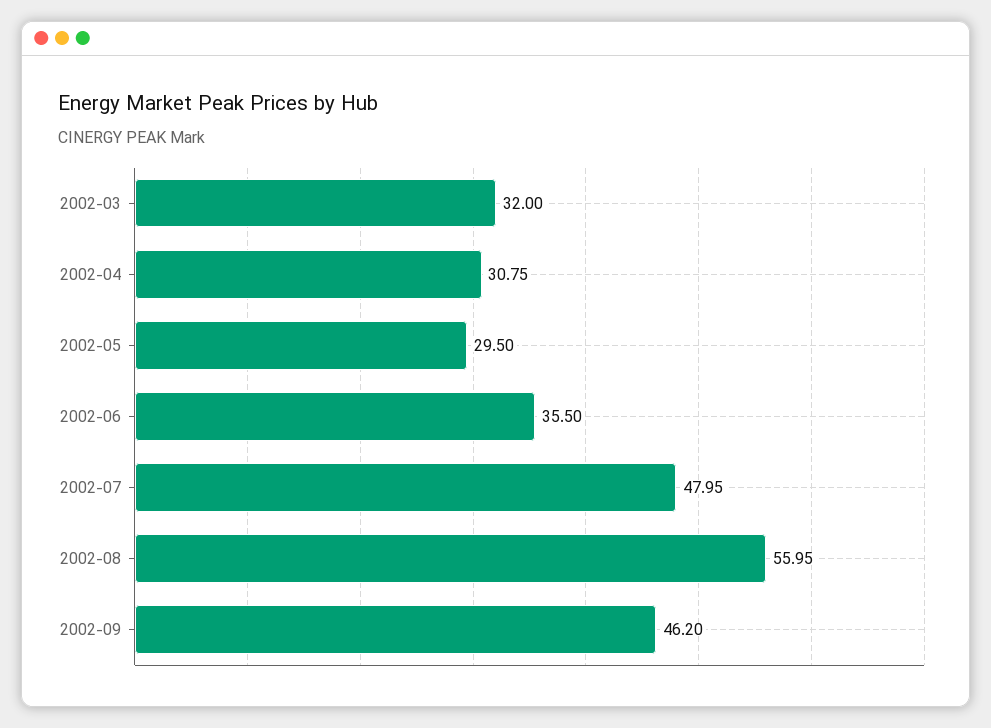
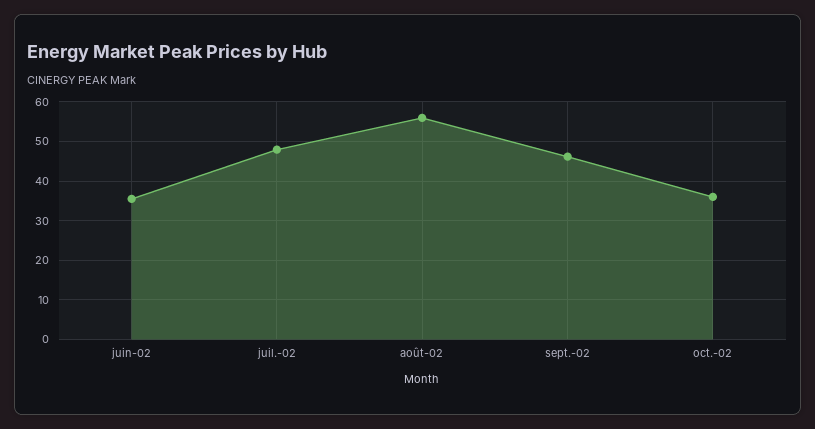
2002-03: 32 -> none
2002-04: 30.75 -> none
2002-05: 29.5 -> none
oct.-02: none -> 36

